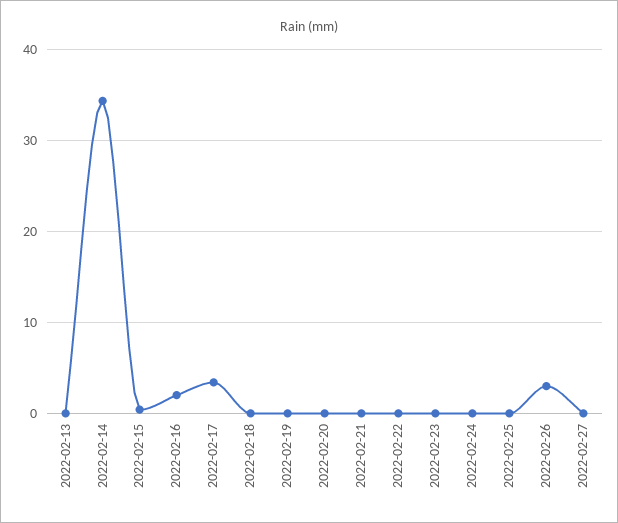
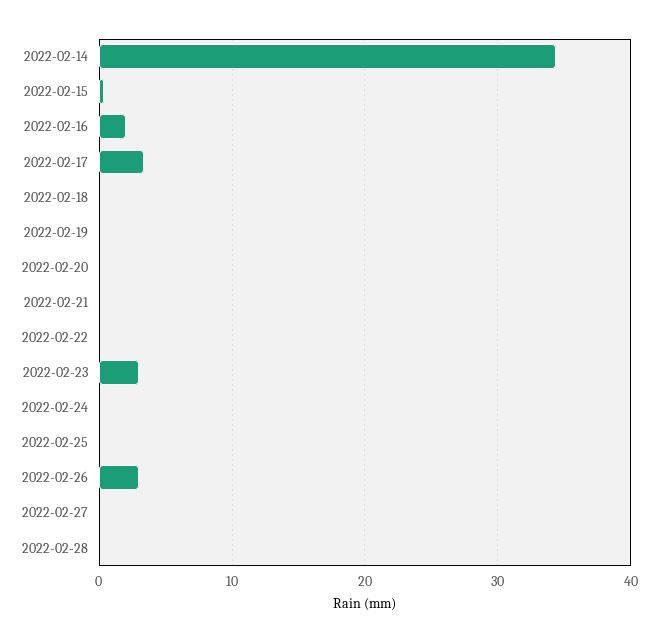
2022-02-13: 0 -> none
2022-02-23: 0 -> 3
2022-02-28: none -> 0

